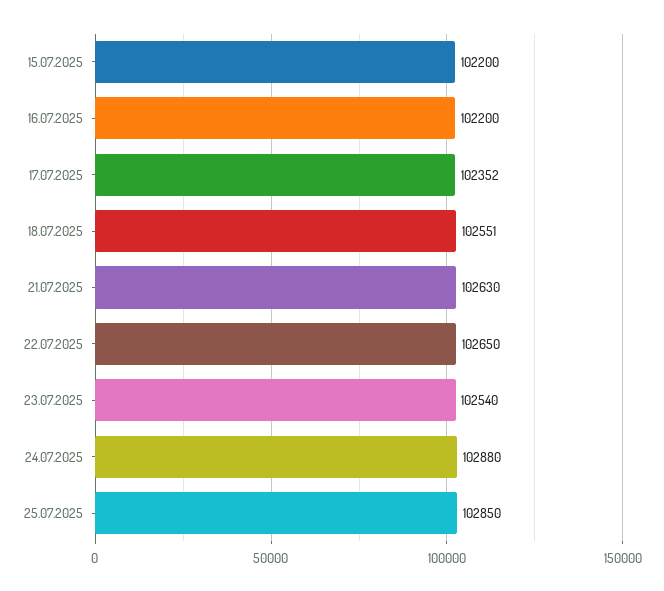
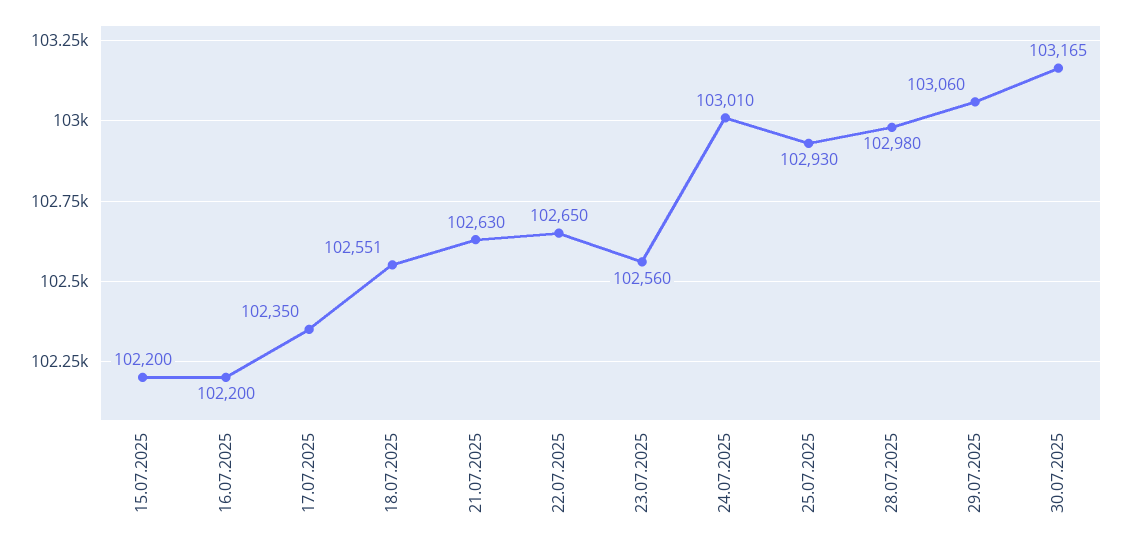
17.07.2025: 102352 -> 102350
23.07.2025: 102540 -> 102560
24.07.2025: 102880 -> 103010
25.07.2025: 102850 -> 102930
28.07.2025: none -> 102980
29.07.2025: none -> 103060
30.07.2025: none -> 103165

